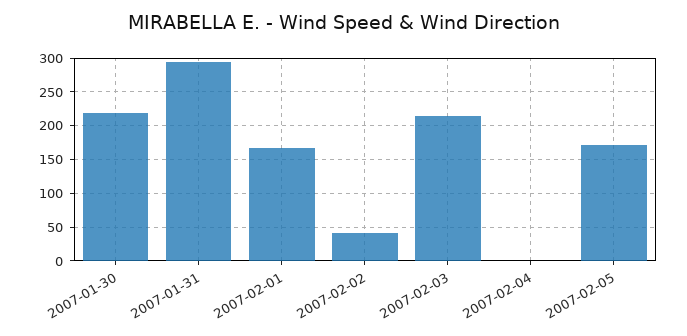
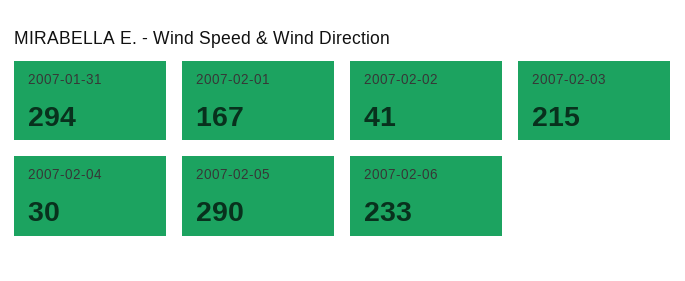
2007-01-30: 220 -> none
2007-02-04: 0 -> 30
2007-02-05: 170 -> 290
2007-02-06: none -> 233

